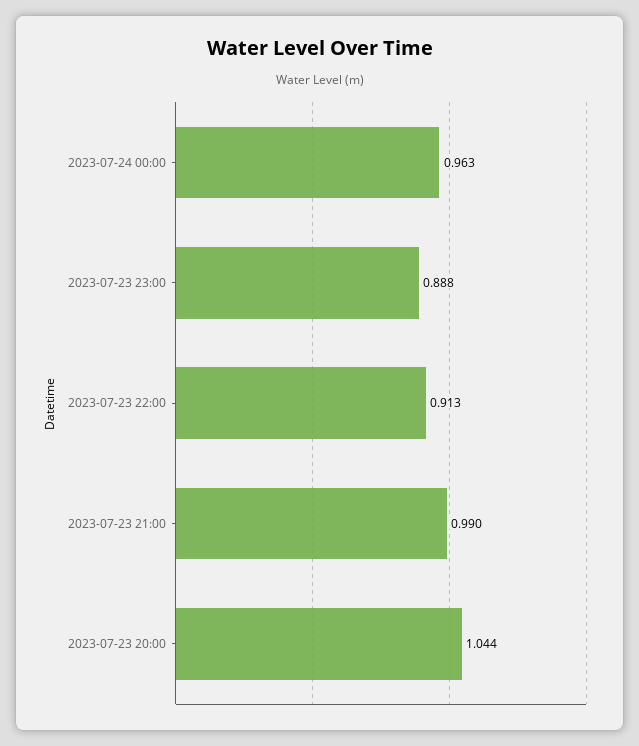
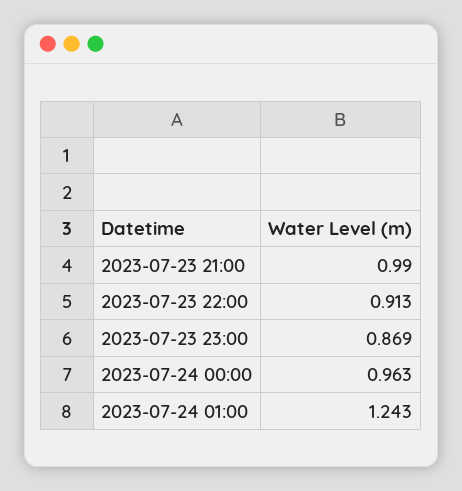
2023-07-23 23:00: 0.888 -> 0.869
2023-07-23 20:00: 1.044 -> none
2023-07-24 01:00: none -> 1.243

